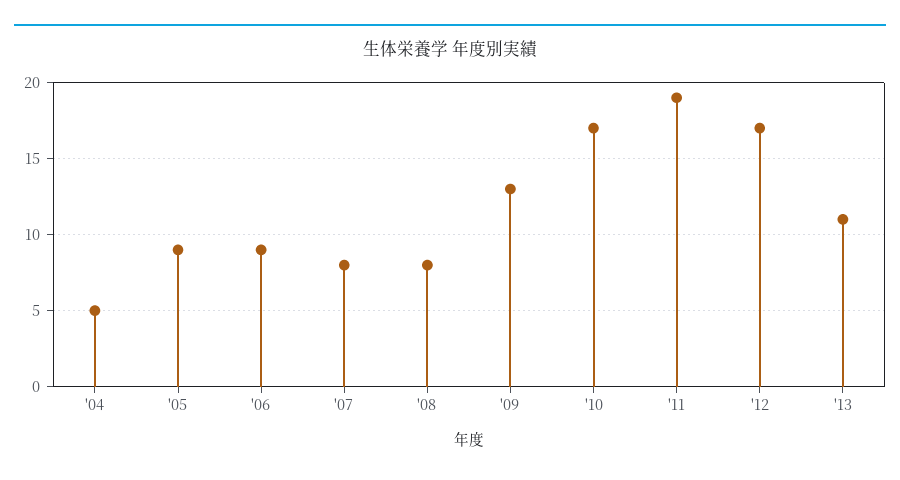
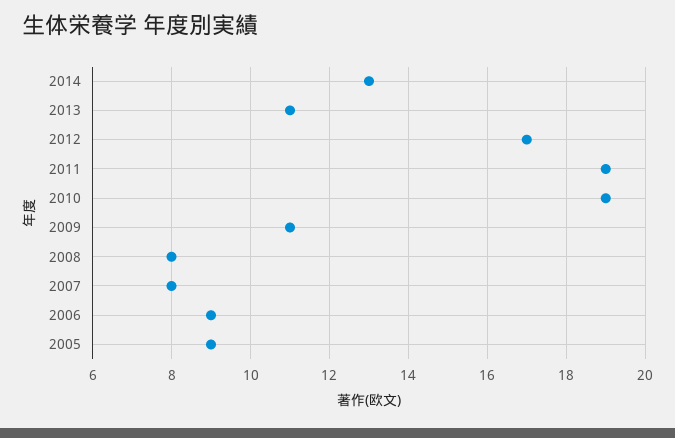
'04: 5 -> none
'09: 13 -> 11
'10: 17 -> 19
2014: none -> 13

